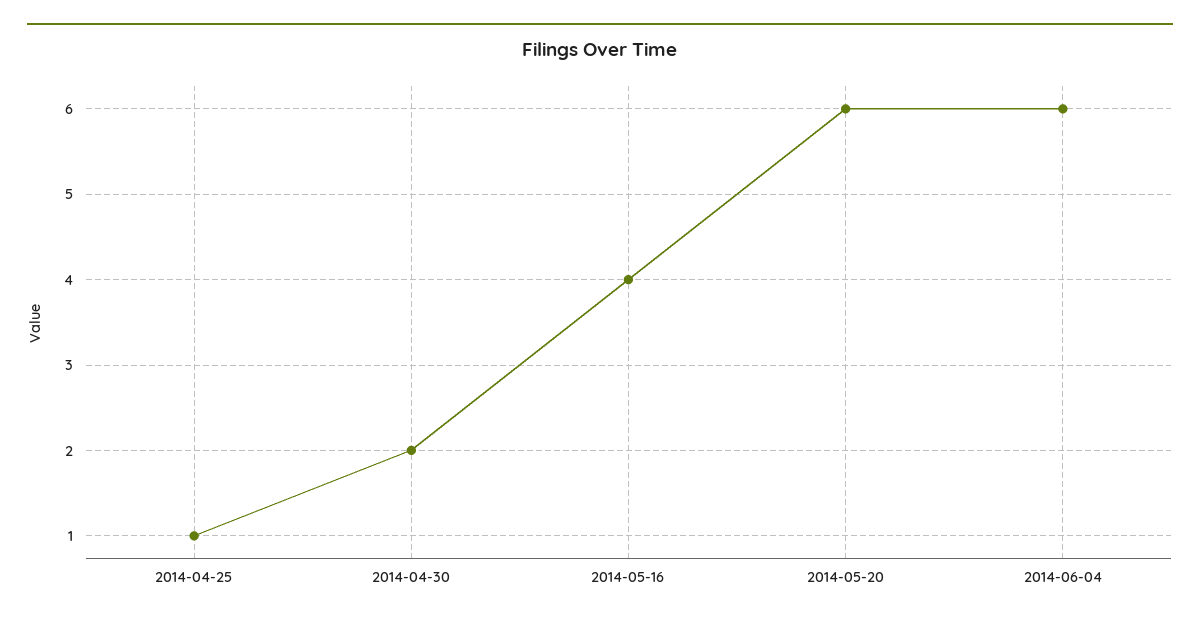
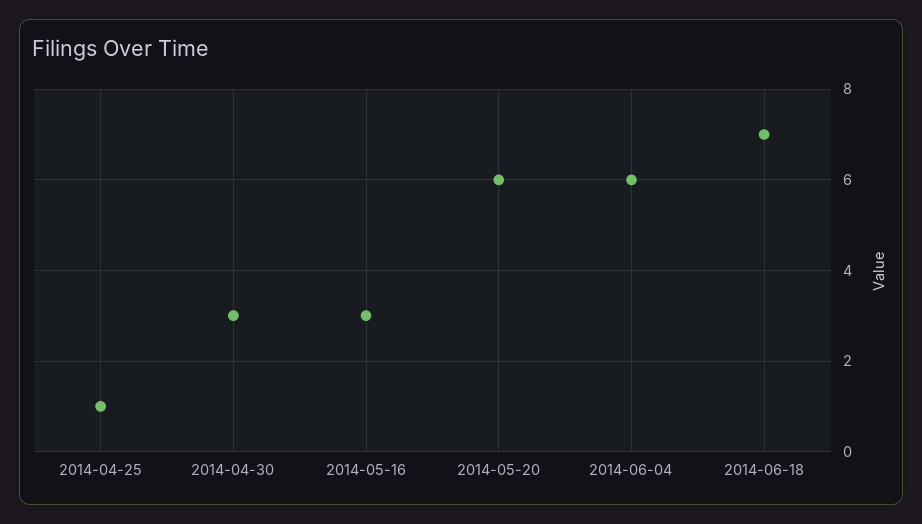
2014-04-30: 2 -> 3
2014-05-16: 4 -> 3
2014-06-18: none -> 7

